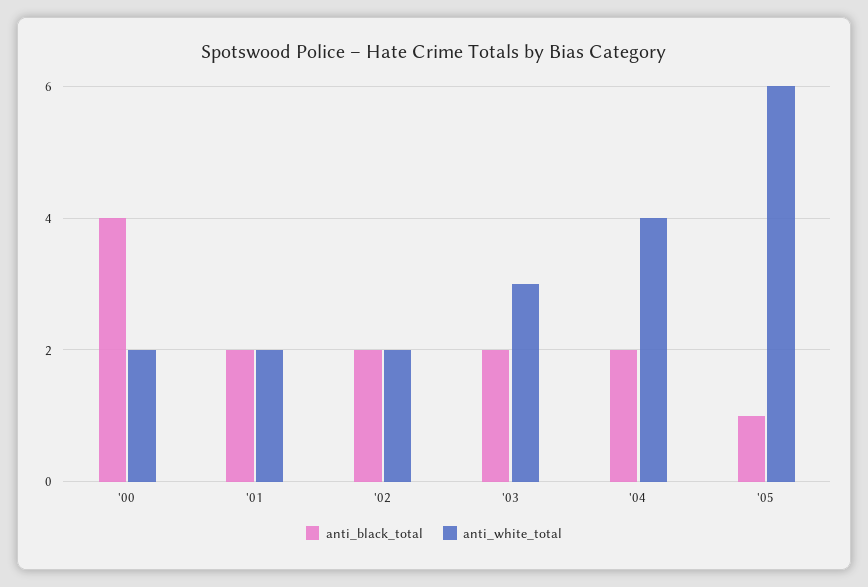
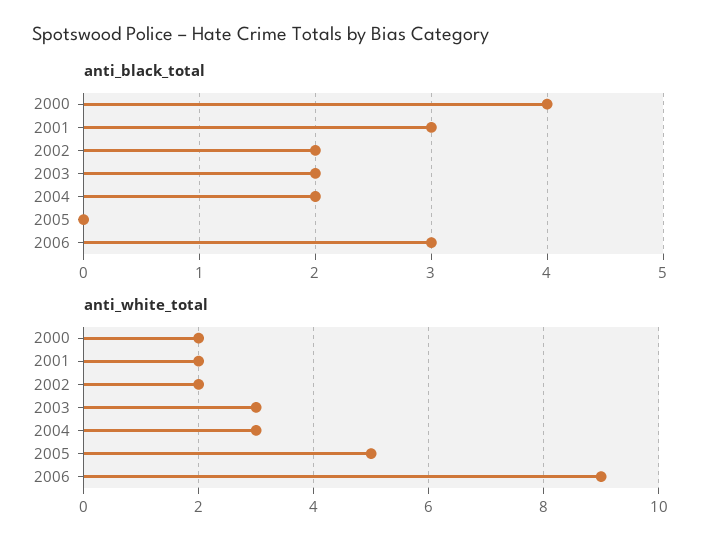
anti_black_total, '01: 2 -> 3
anti_white_total, '04: 4 -> 3
anti_black_total, '05: 1 -> 0
anti_white_total, '05: 6 -> 5
anti_black_total, 2006: none -> 3
anti_white_total, 2006: none -> 9

